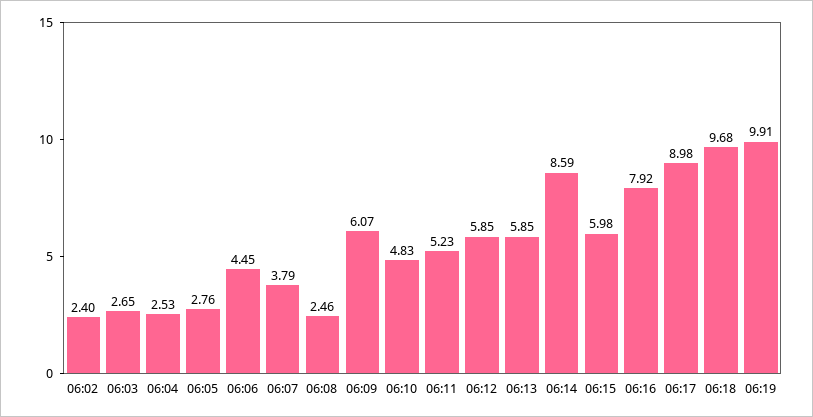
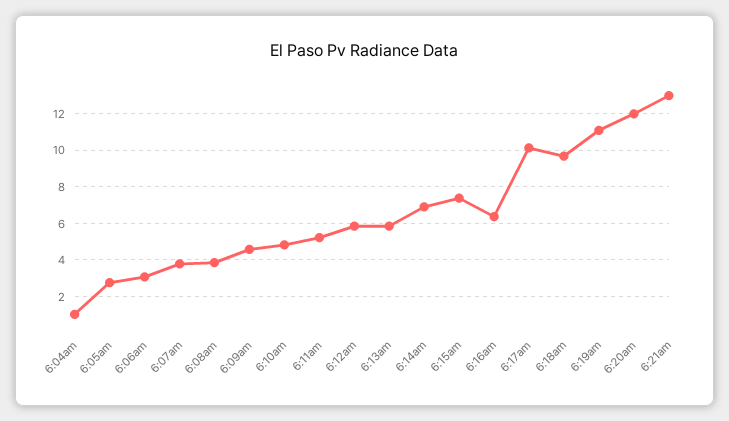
06:02: 2.4 -> none
06:03: 2.65 -> none
06:04: 2.53 -> 1
06:06: 4.45 -> 3
06:08: 2.46 -> 4
06:09: 6.07 -> 4.5
06:14: 8.59 -> 7
06:15: 5.98 -> 7.5
06:16: 7.92 -> 6.5
06:17: 8.98 -> 10
06:19: 9.91 -> 11
6:20am: none -> 12
6:21am: none -> 13

